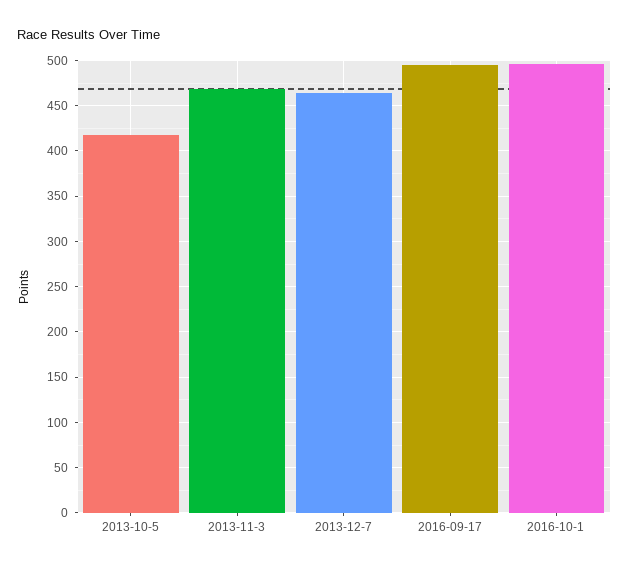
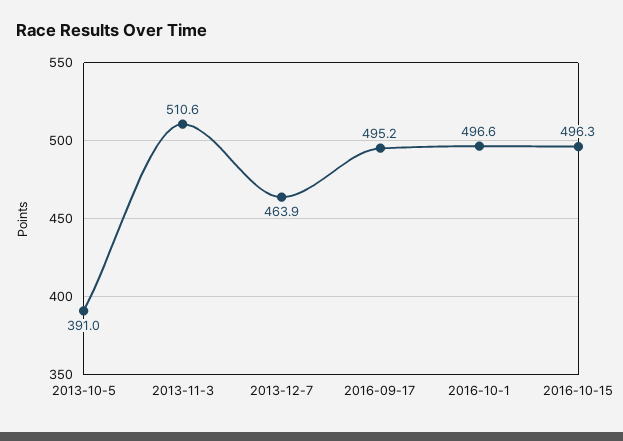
2013-10-5: 420 -> 391
2013-11-3: 470 -> 510.6
2016-10-15: none -> 496.3

